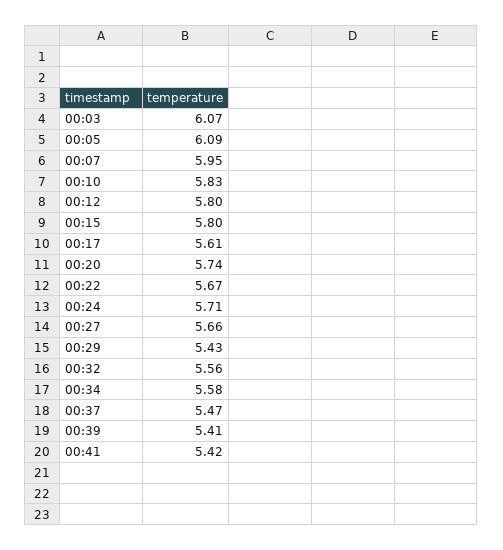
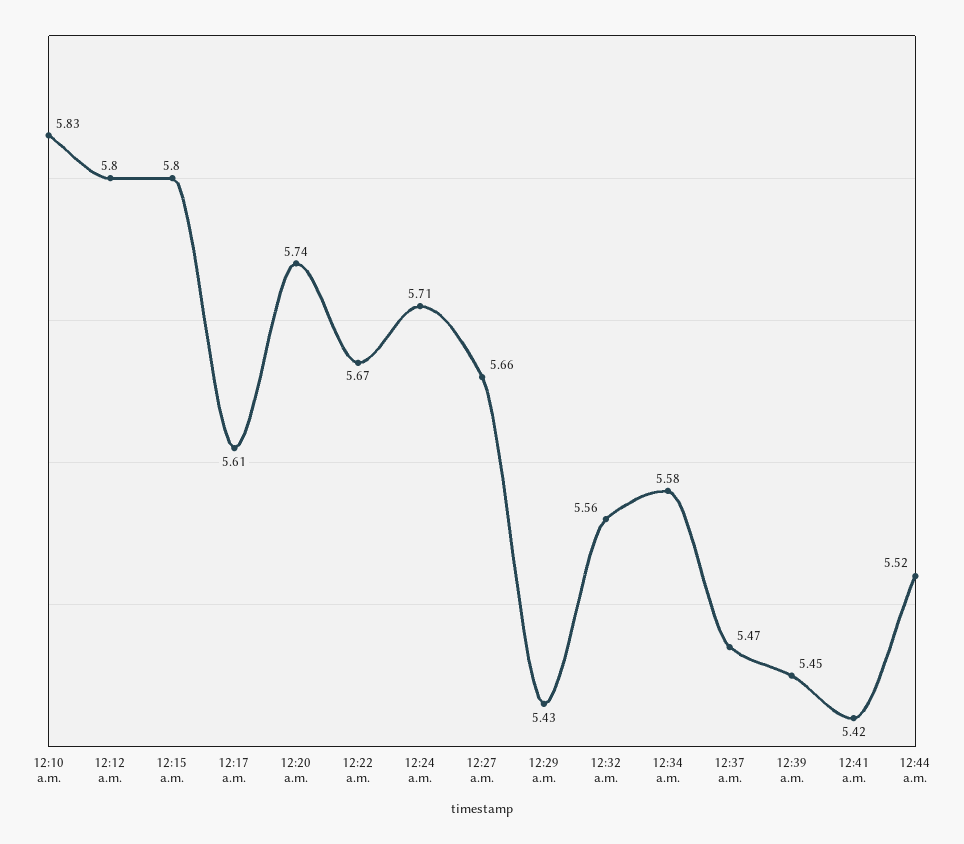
00:03: 6.07 -> none
00:05: 6.09 -> none
00:07: 5.95 -> none
00:39: 5.41 -> 5.45
12:44 a.m.: none -> 5.52

